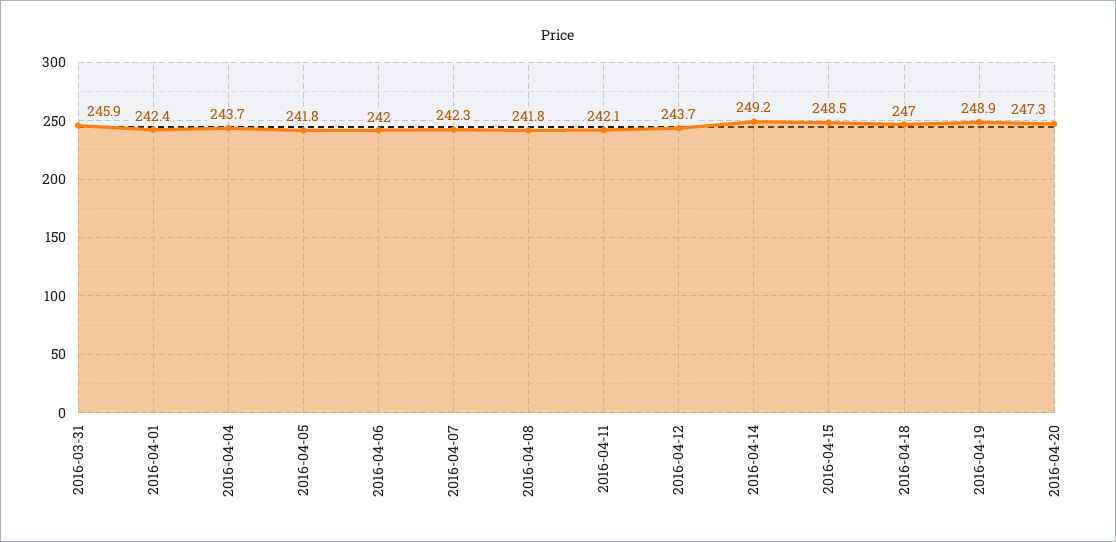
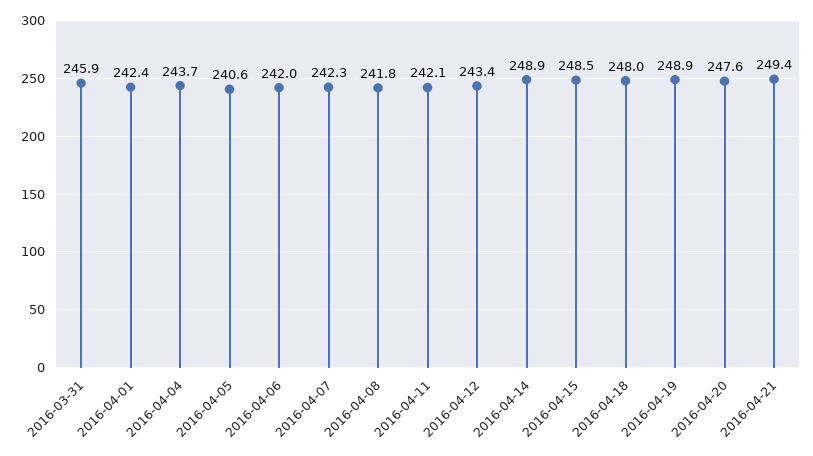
2016-04-05: 241.8 -> 240.6
2016-04-12: 243.7 -> 243.4
2016-04-14: 249.2 -> 248.9
2016-04-18: 247 -> 248
2016-04-20: 247.3 -> 247.6
2016-04-21: none -> 249.4

